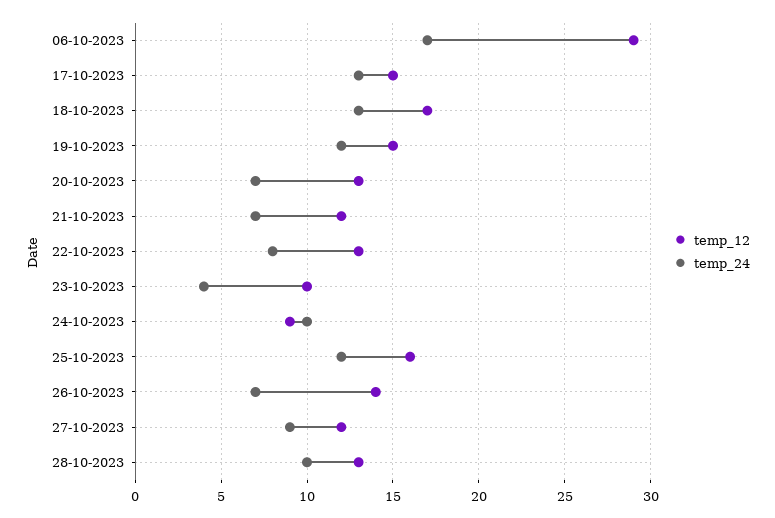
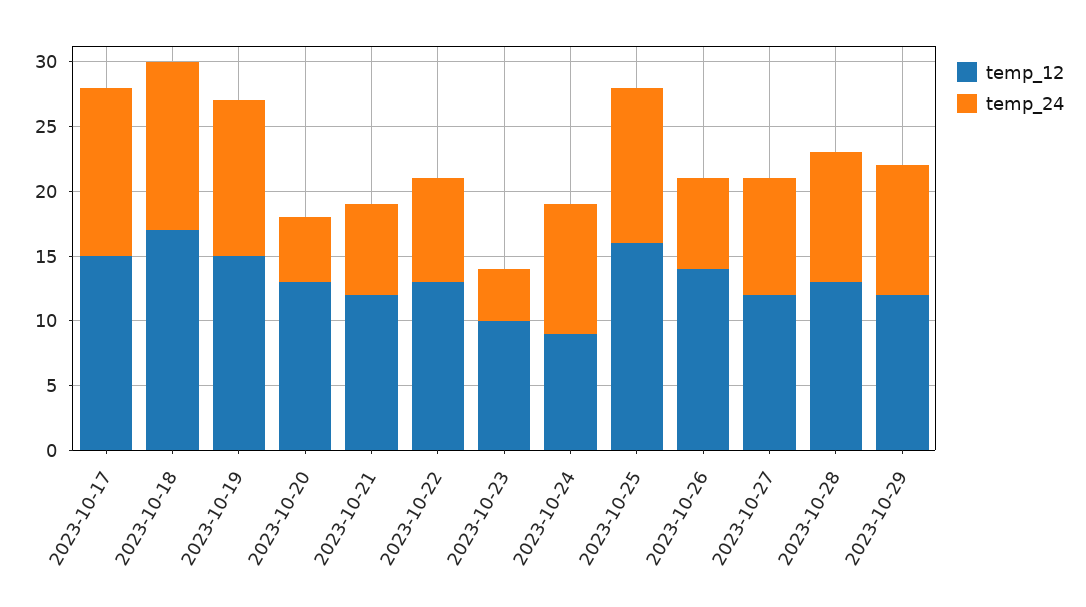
temp_12, 06-10-2023: 29 -> none
temp_24, 06-10-2023: 17 -> none
temp_24, 20-10-2023: 7 -> 5
temp_12, 2023-10-29: none -> 12
temp_24, 2023-10-29: none -> 10

